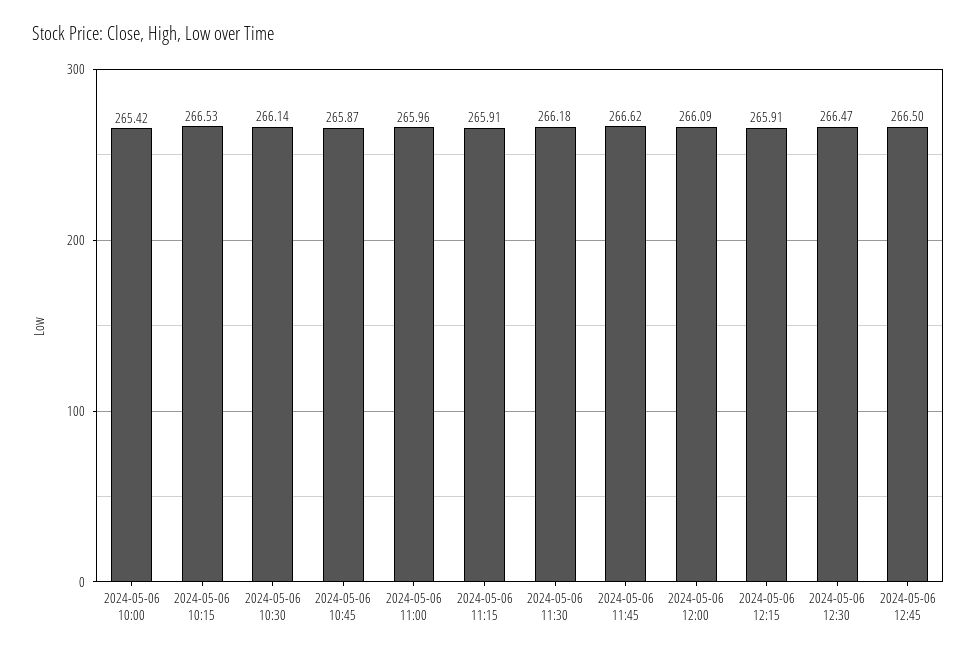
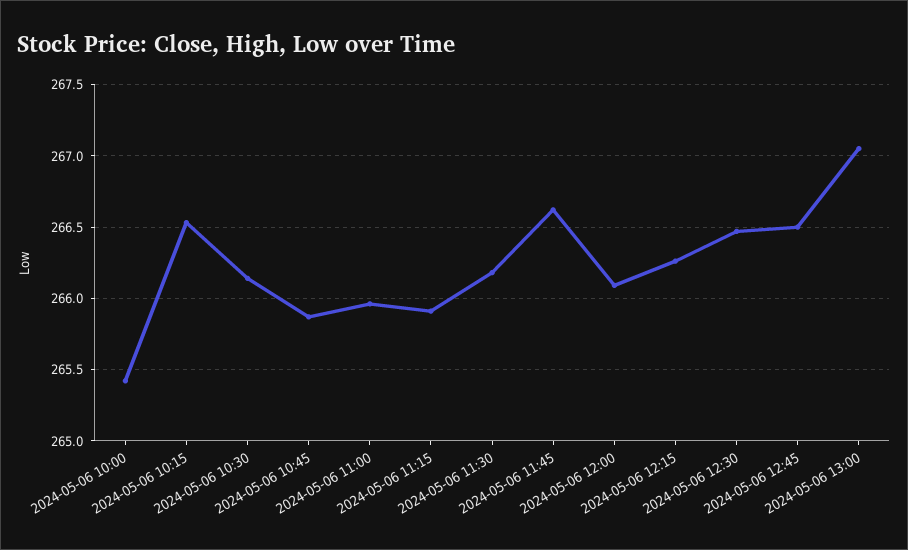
2024-05-06 12:15: 265.91 -> 266.25
2024-05-06 13:00: none -> 267.05

